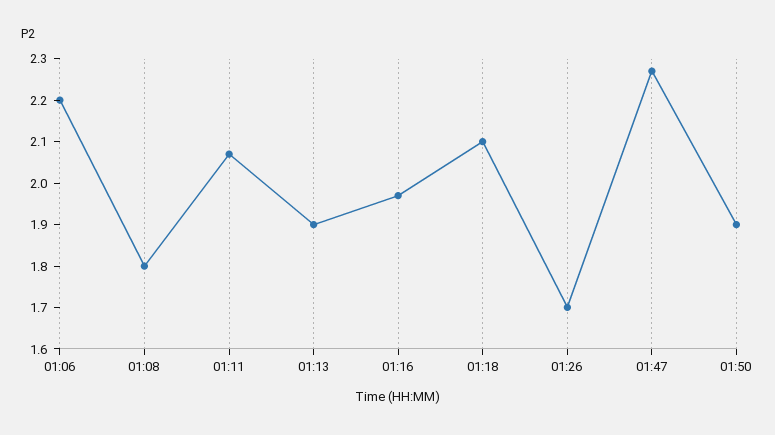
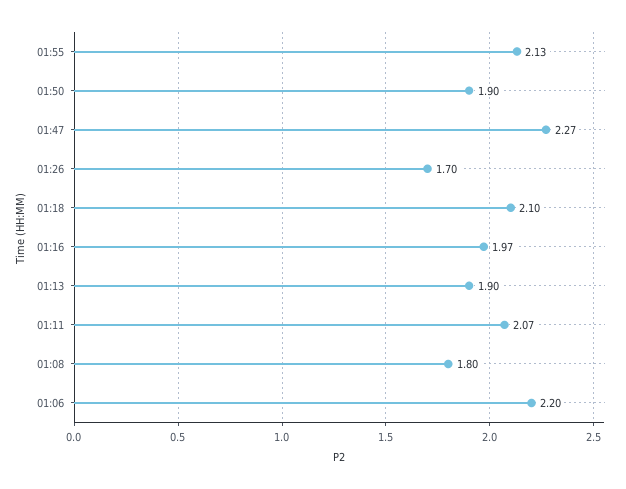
01:55: none -> 2.13

